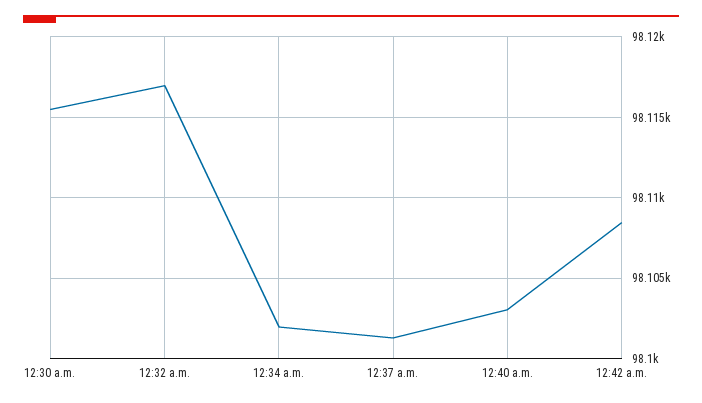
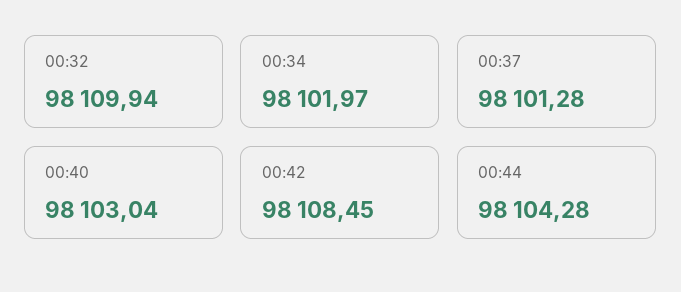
12:30 a.m.: 98115.5 -> none
12:32 a.m.: 98117 -> 98109.94
00:44: none -> 98104.28

